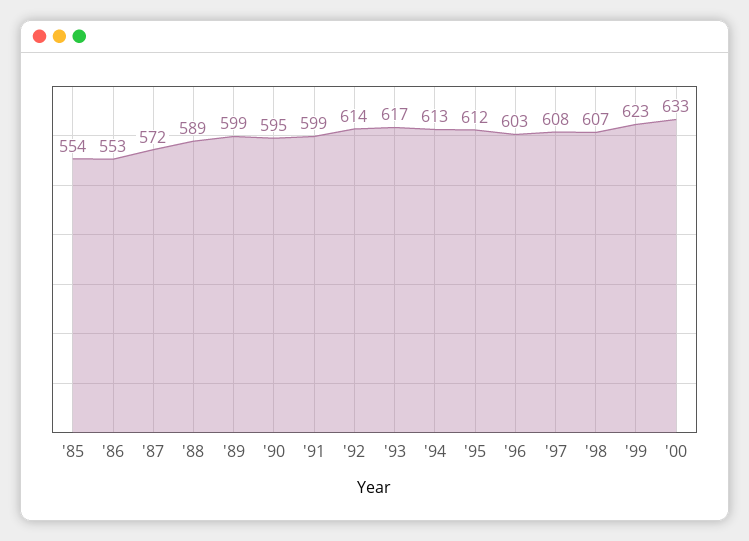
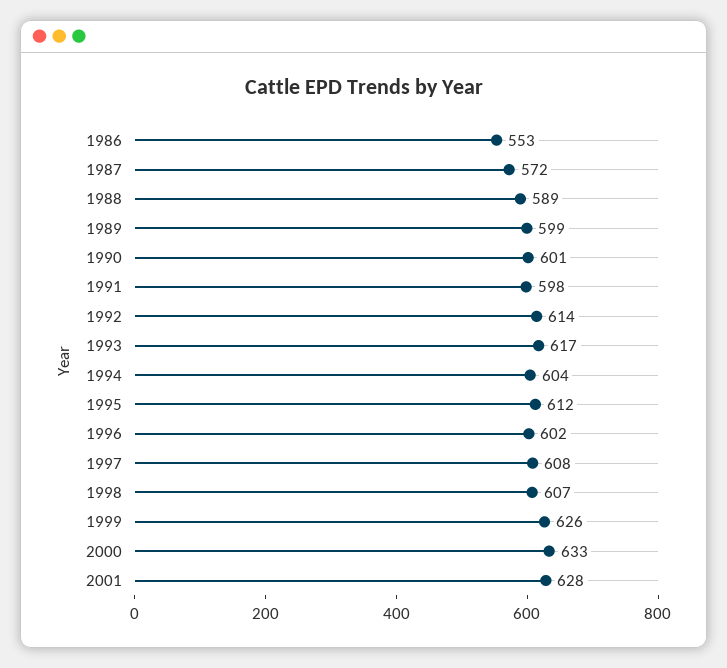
'85: 554 -> none
'90: 595 -> 601
'91: 599 -> 598
'94: 613 -> 604
'96: 603 -> 602
'99: 623 -> 626
2001: none -> 628

